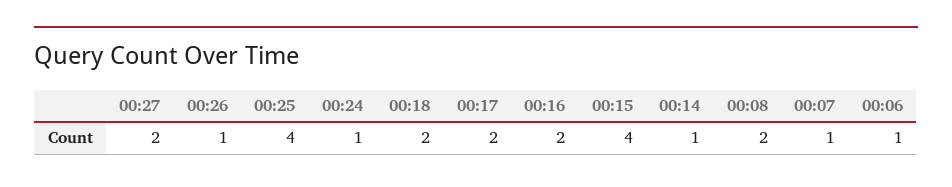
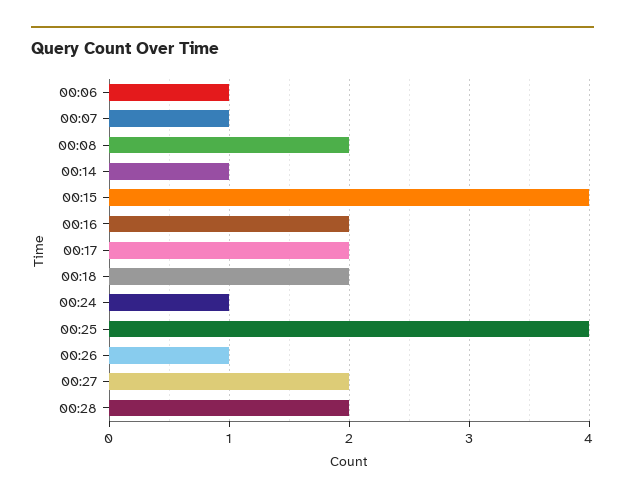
00:28: none -> 2

